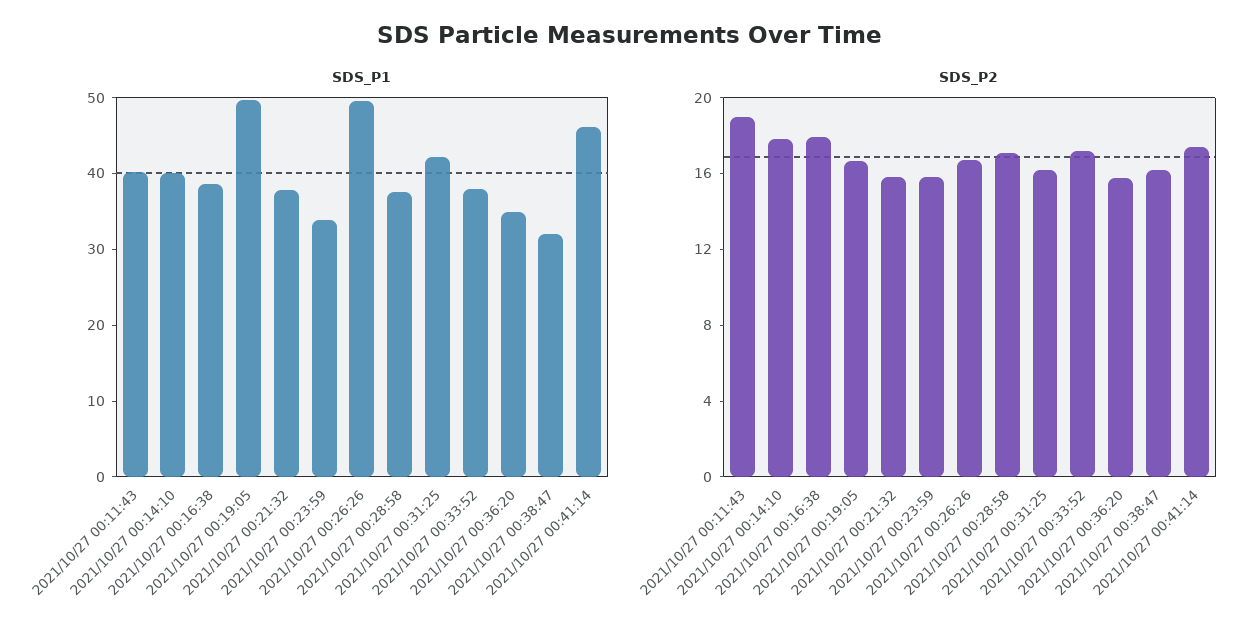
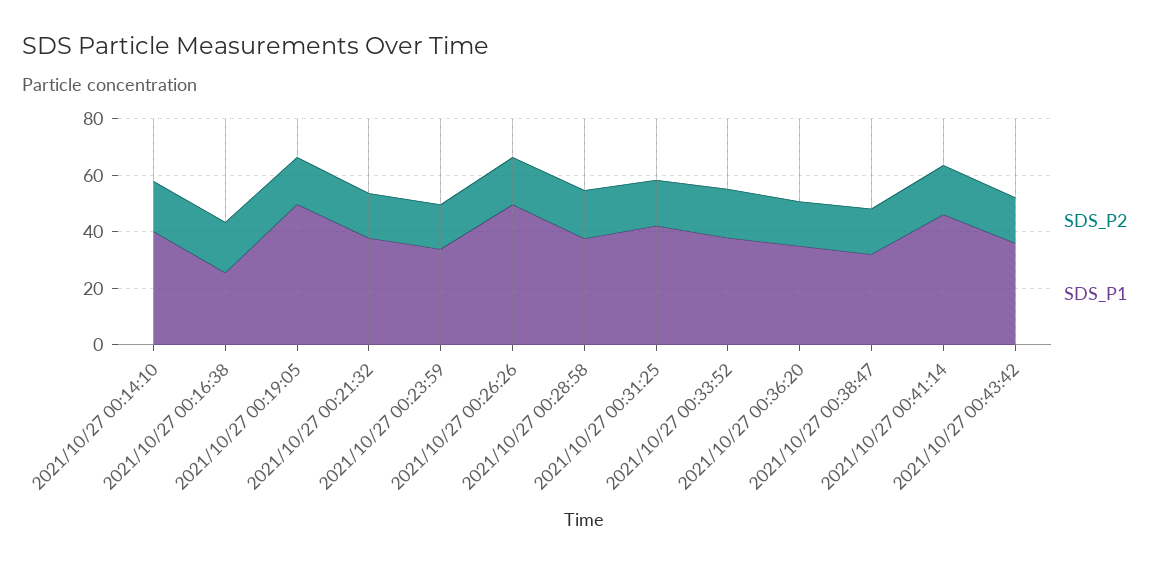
SDS_P1, 2021/10/27 00:11:43: 40 -> none
SDS_P1, 2021/10/27 00:16:38: 38 -> 25
SDS_P2, 2021/10/27 00:11:43: 19 -> none
SDS_P2, 2021/10/27 00:43:42: none -> 15
SDS_P1, 2021/10/27 00:43:42: none -> 35

